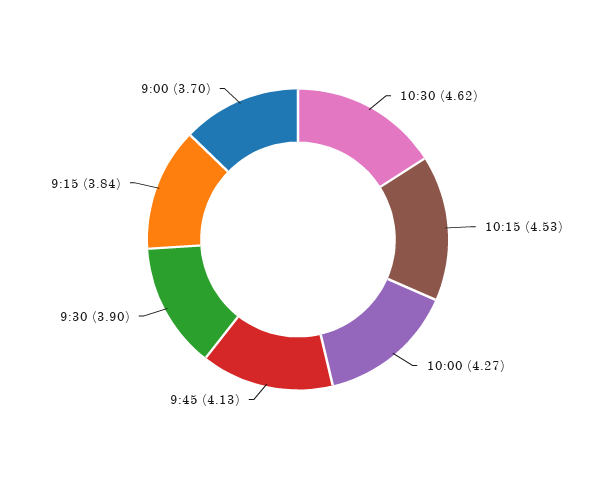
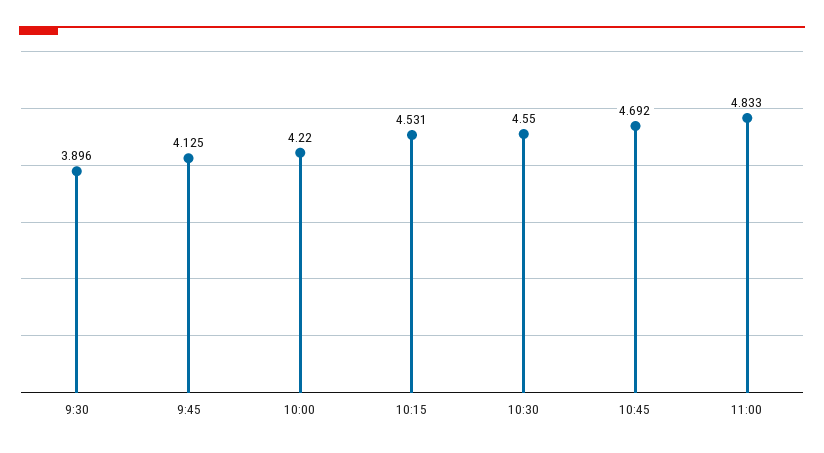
10:30: 4.62 -> 4.55
10:00: 4.27 -> 4.22
9:15: 3.84 -> none
9:00: 3.7 -> none
10:45: none -> 4.692
11:00: none -> 4.833

